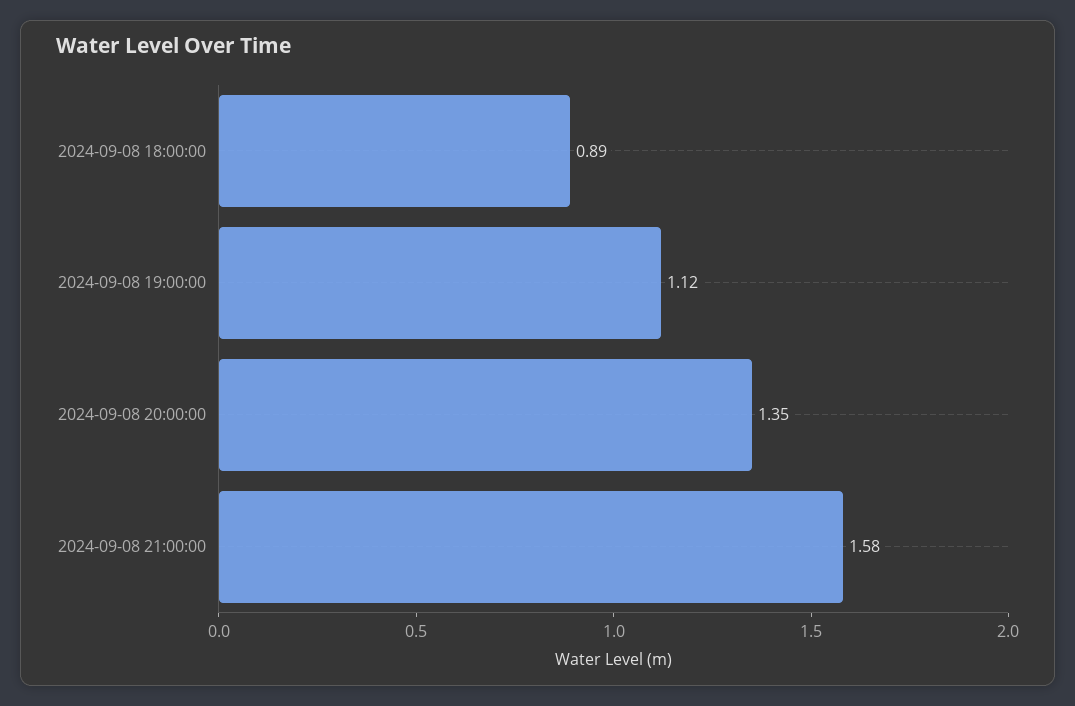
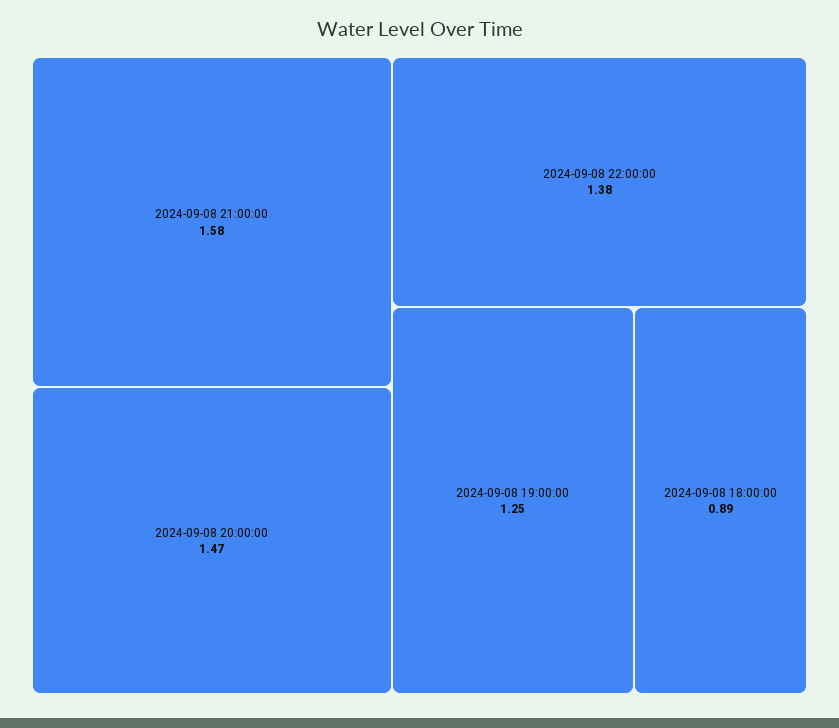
2024-09-08 19:00:00: 1.12 -> 1.25
2024-09-08 20:00:00: 1.35 -> 1.47
2024-09-08 22:00:00: none -> 1.38

